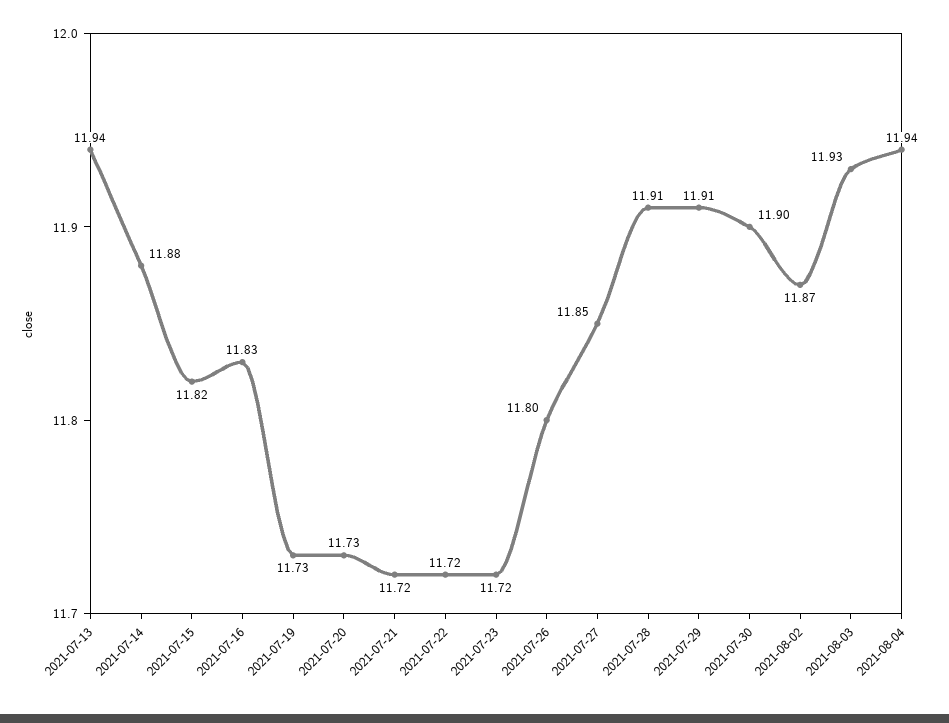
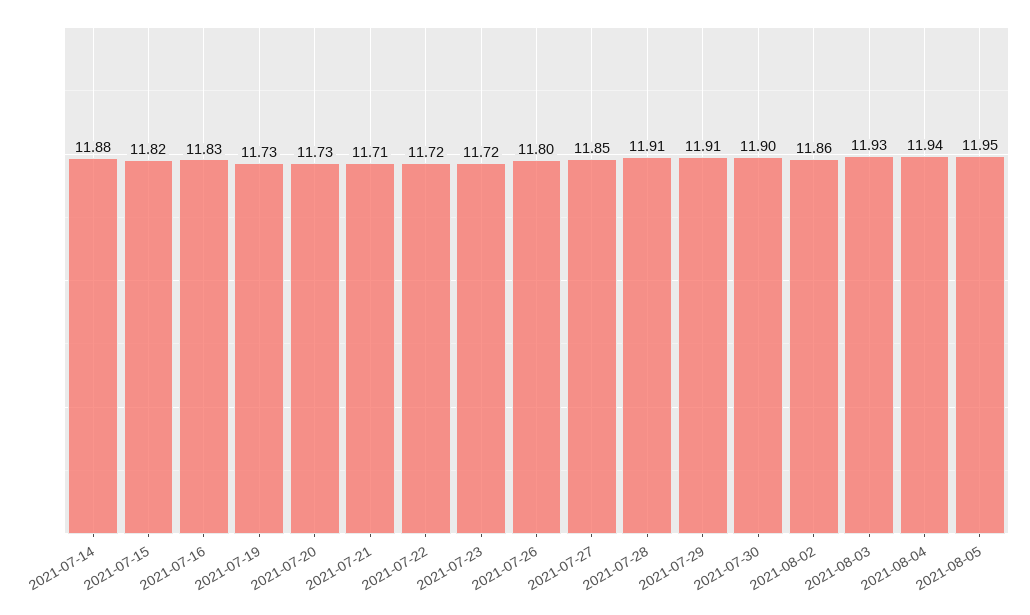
2021-07-13: 11.94 -> none
2021-07-21: 11.72 -> 11.71
2021-08-02: 11.87 -> 11.86
2021-08-05: none -> 11.95

